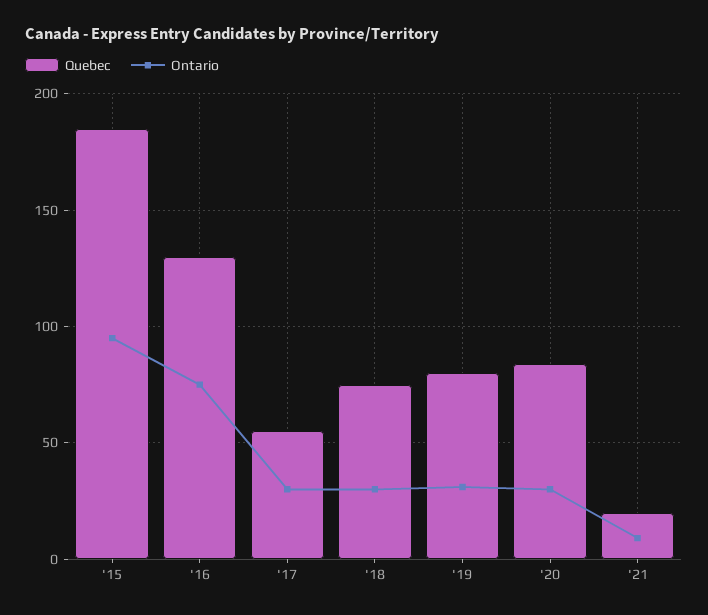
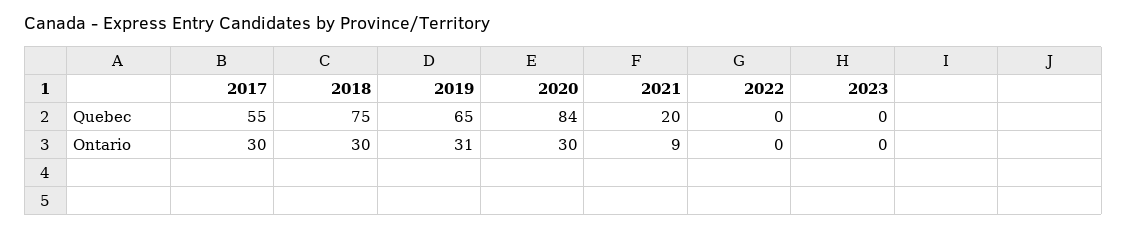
Quebec, '15: 185 -> none
Ontario, '15: 95 -> none
Quebec, '16: 130 -> none
Ontario, '16: 75 -> none
Quebec, '19: 80 -> 65
Quebec, 2022: none -> 0
Quebec, 2023: none -> 0
Ontario, 2022: none -> 0
Ontario, 2023: none -> 0

